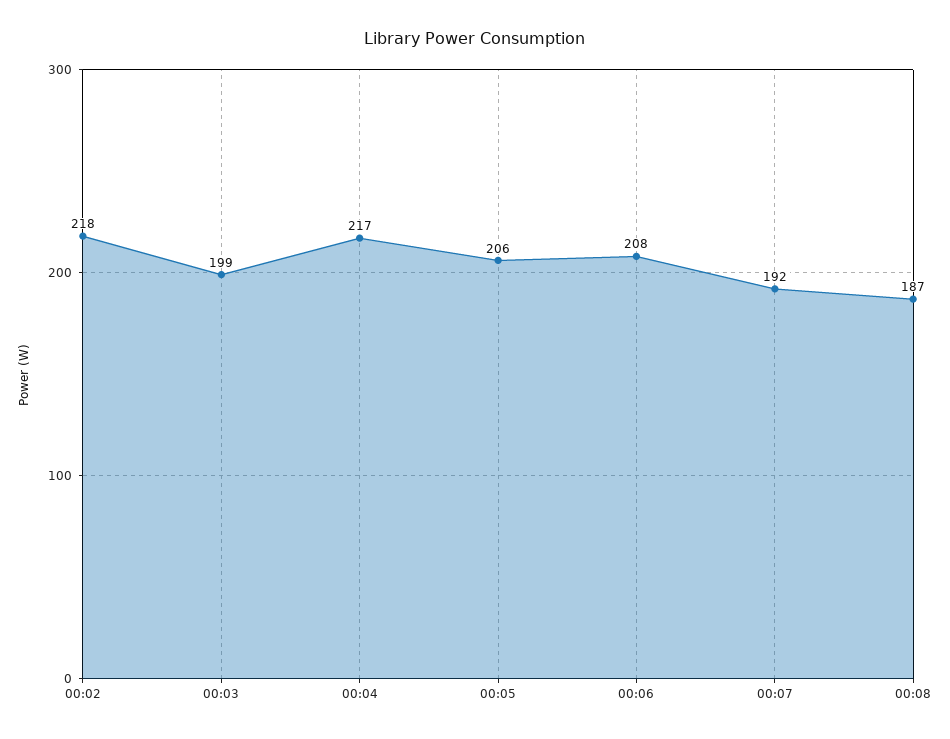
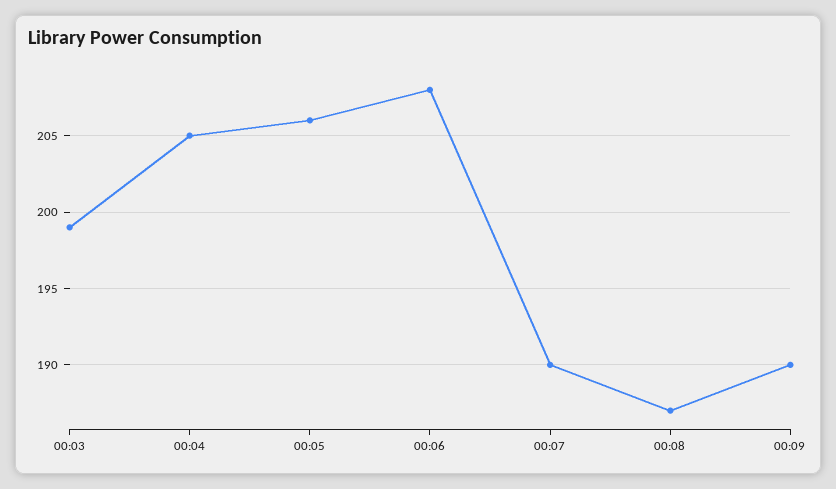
00:02: 218 -> none
00:04: 217 -> 205
00:07: 192 -> 190
00:09: none -> 190

